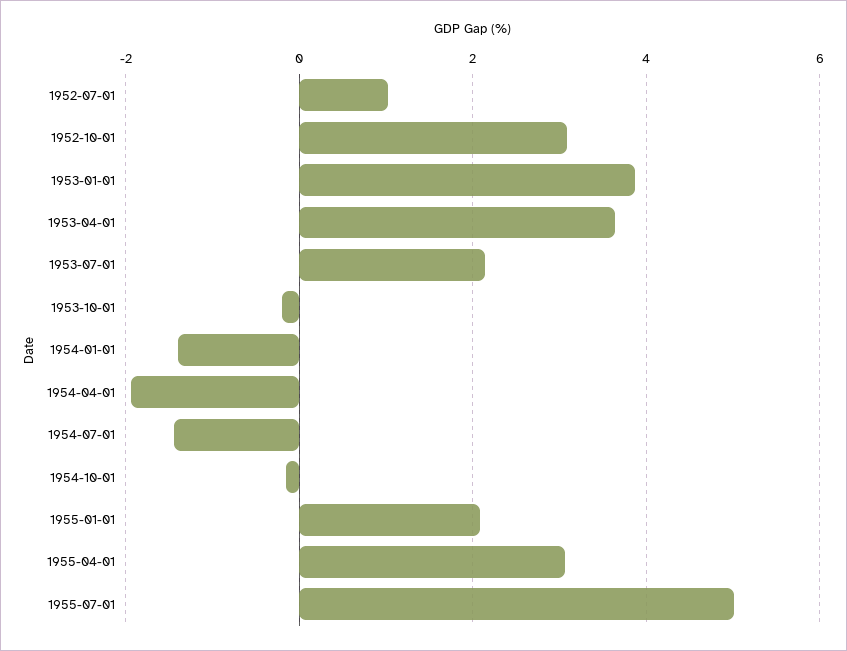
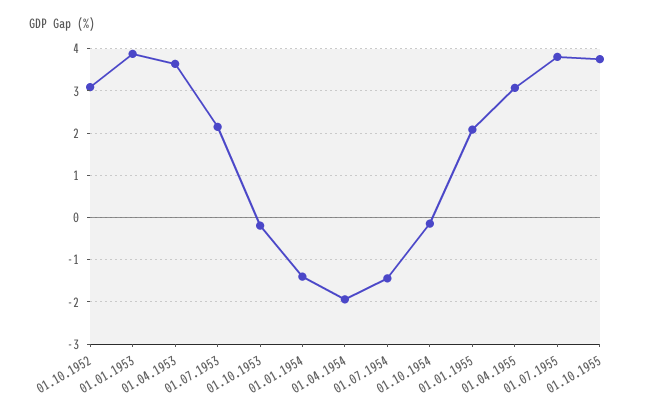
1952-07-01: 1 -> none
1955-07-01: 5 -> 3.8
01.10.1955: none -> 3.8

